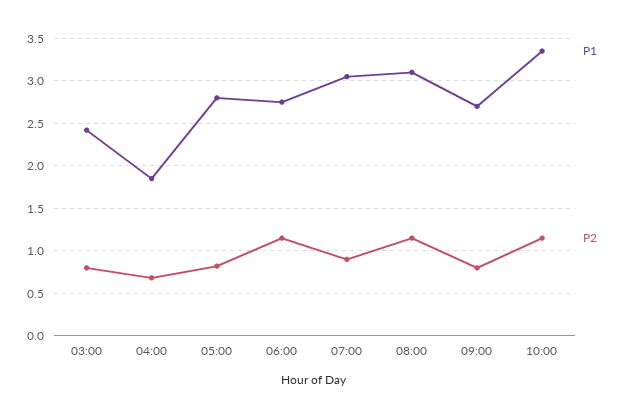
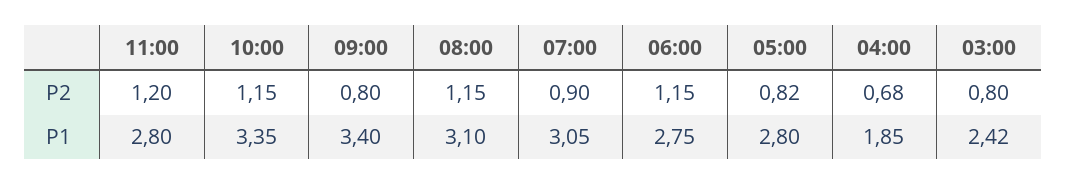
P1, 09:00: 2.7 -> 3.4
P2, 11:00: none -> 1.2
P1, 11:00: none -> 2.8

